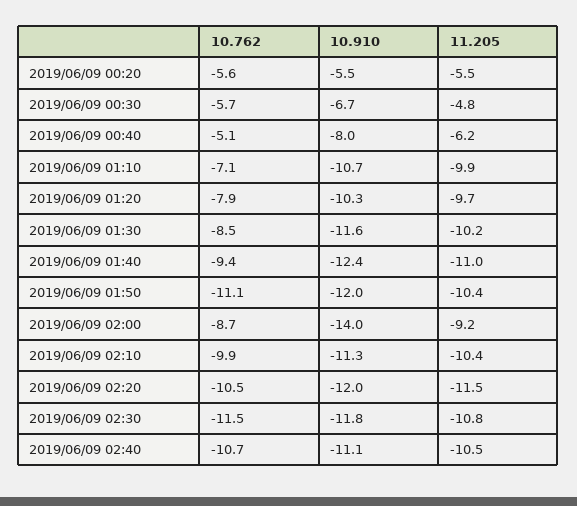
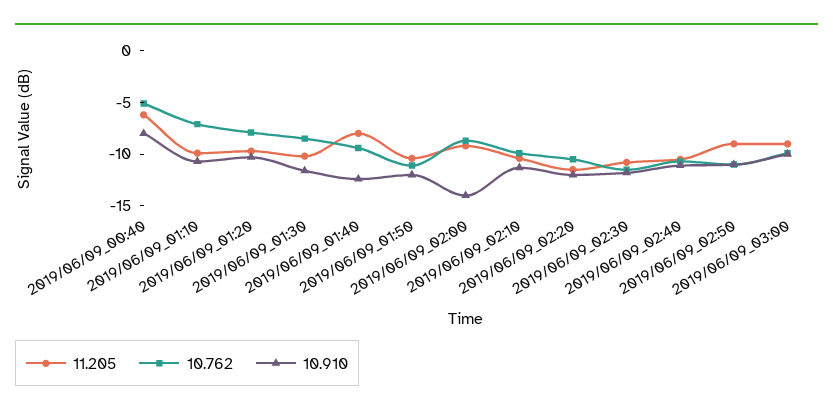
10.762, 2019/06/09 00:20: -5.6 -> none
10.910, 2019/06/09 00:20: -5.5 -> none
11.205, 2019/06/09 00:20: -5.5 -> none
10.762, 2019/06/09 00:30: -5.7 -> none
10.910, 2019/06/09 00:30: -6.7 -> none
11.205, 2019/06/09 00:30: -4.8 -> none
11.205, 2019/06/09 01:40: -11 -> -8
11.205, 2019/06/09_02:50: none -> -9
10.762, 2019/06/09_02:50: none -> -11
10.910, 2019/06/09_02:50: none -> -11
11.205, 2019/06/09_03:00: none -> -9
10.762, 2019/06/09_03:00: none -> -10
10.910, 2019/06/09_03:00: none -> -10

